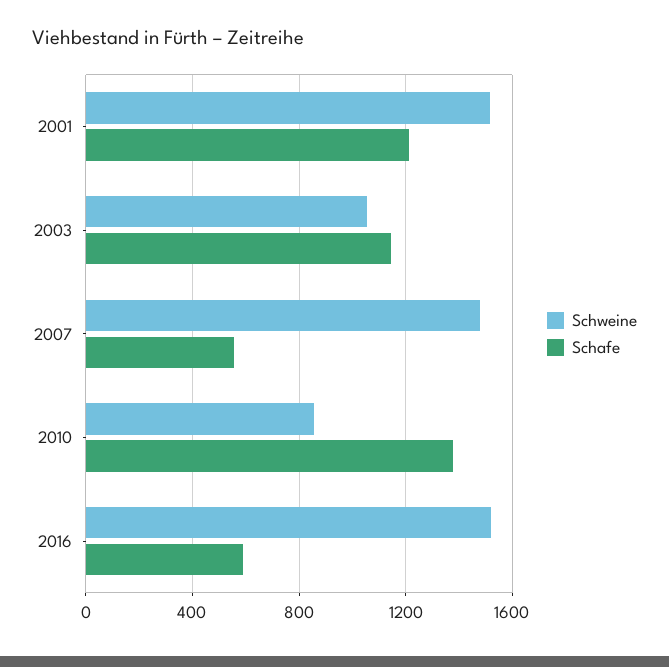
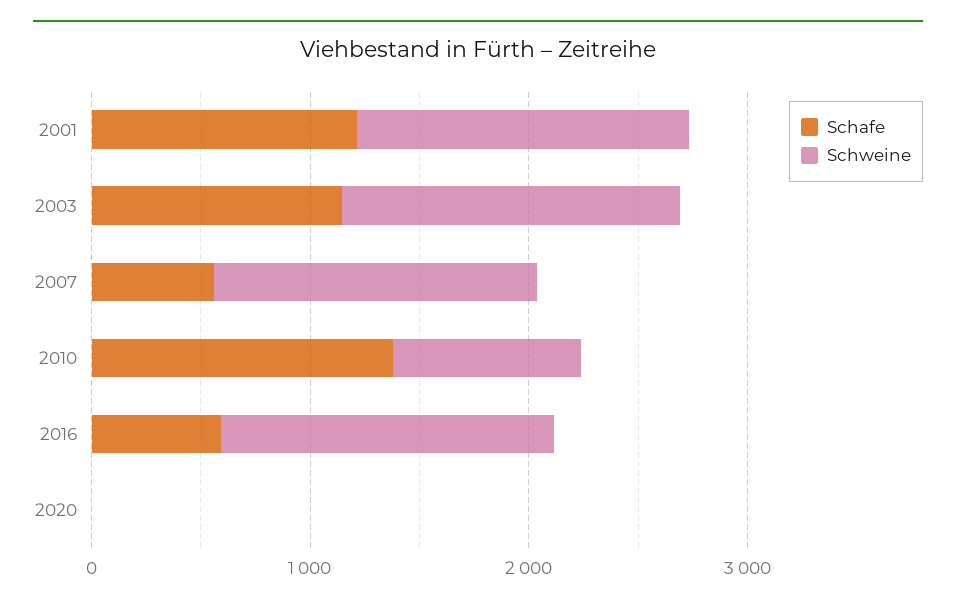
Schweine, 2003: 1050 -> 1600
Schafe, 2020: none -> 0
Schweine, 2020: none -> 0

